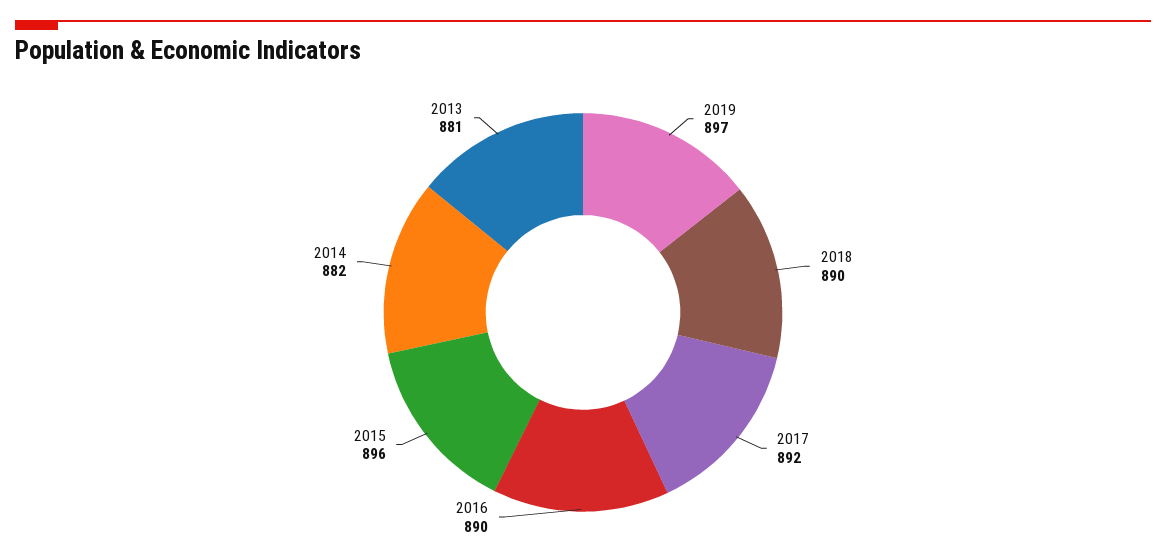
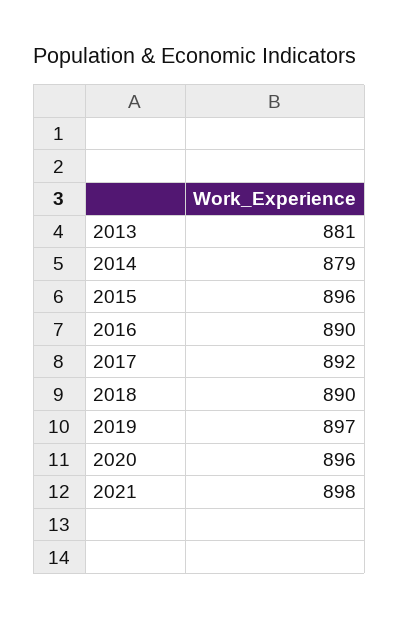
2014: 882 -> 879
2020: none -> 896
2021: none -> 898

